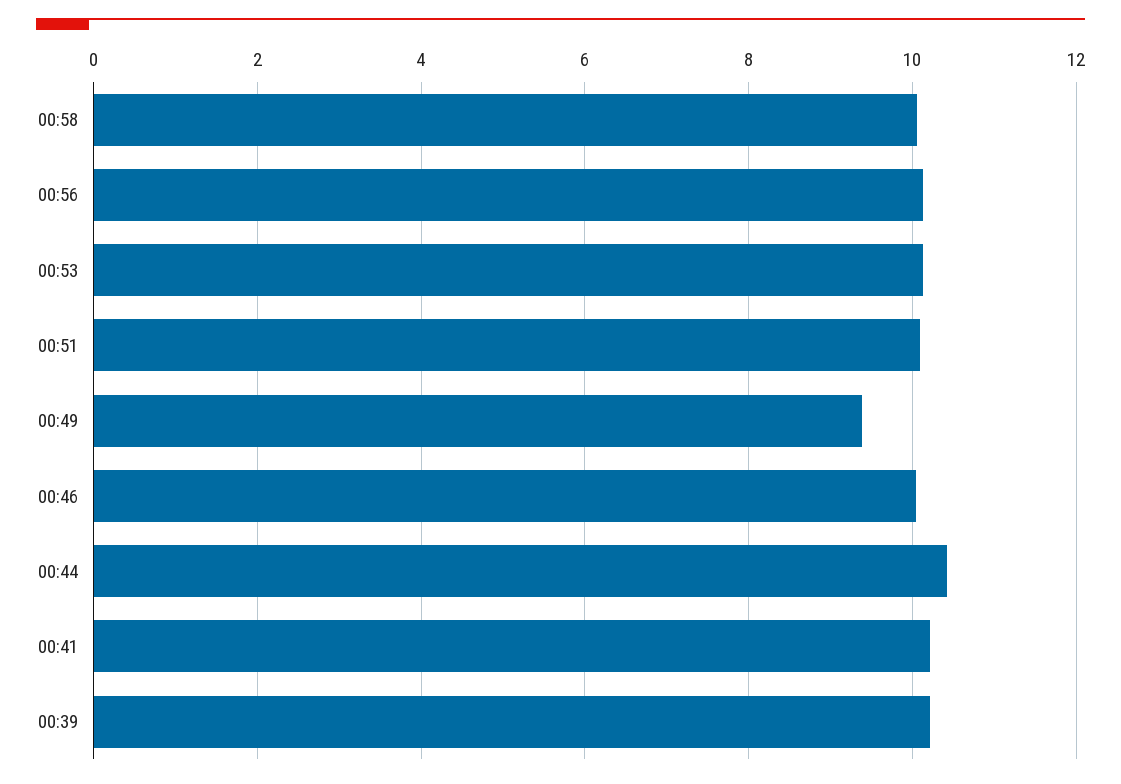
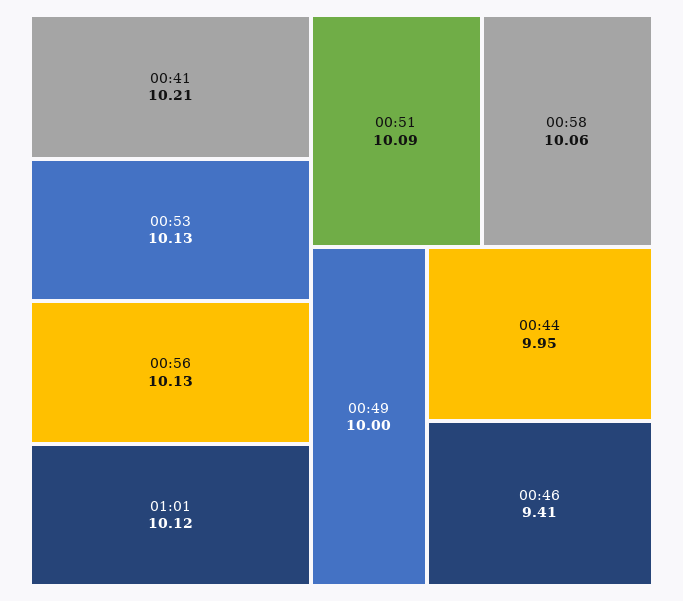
00:49: 9.4 -> 10
00:46: 10 -> 9.41
00:44: 10.4 -> 9.95
00:39: 10.2 -> none
01:01: none -> 10.12

